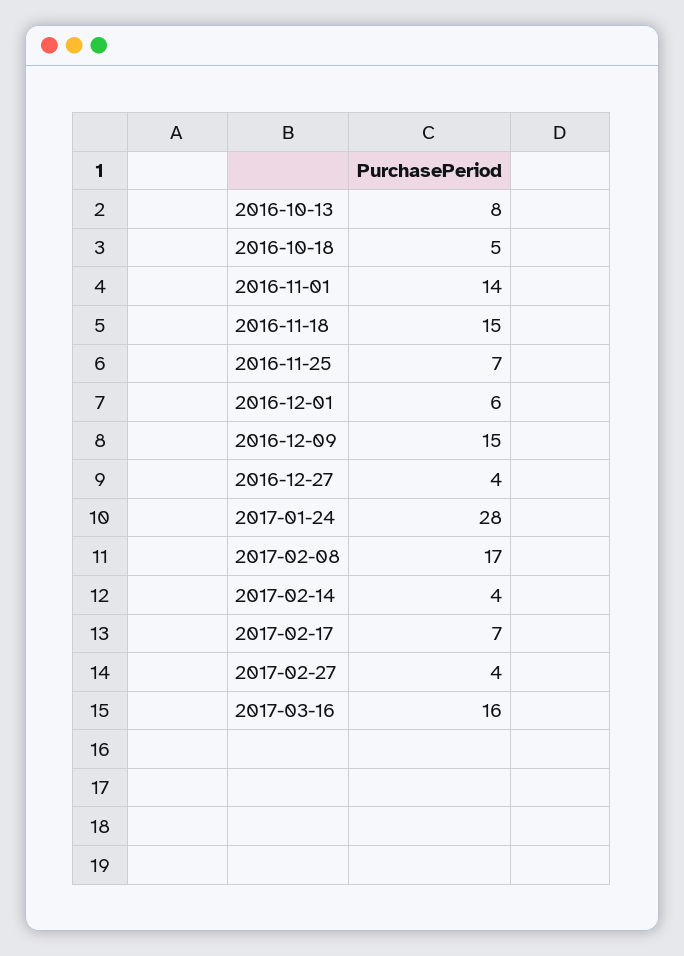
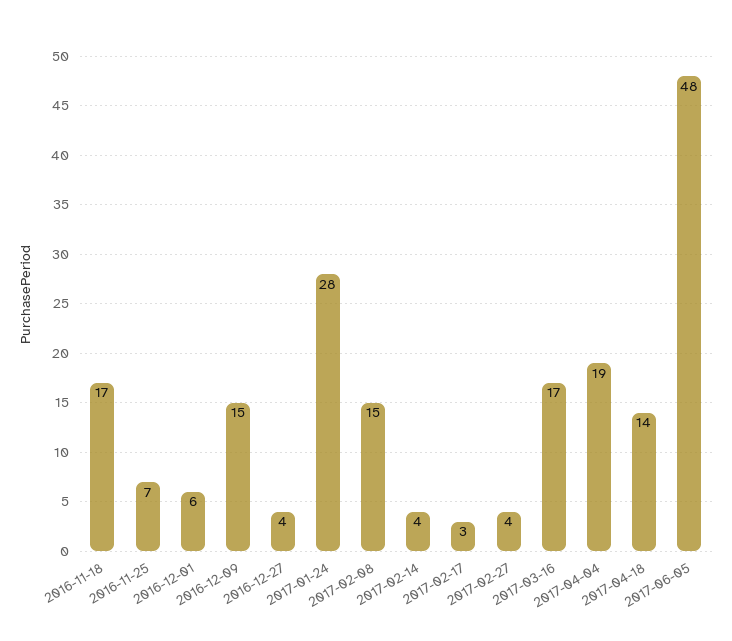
2016-10-13: 8 -> none
2016-10-18: 5 -> none
2016-11-01: 14 -> none
2016-11-18: 15 -> 17
2017-02-08: 17 -> 15
2017-02-17: 7 -> 3
2017-03-16: 16 -> 17
2017-04-04: none -> 19
2017-04-18: none -> 14
2017-06-05: none -> 48

